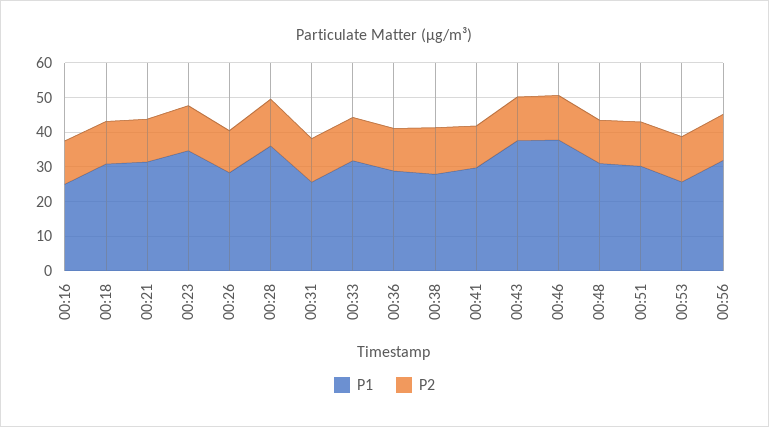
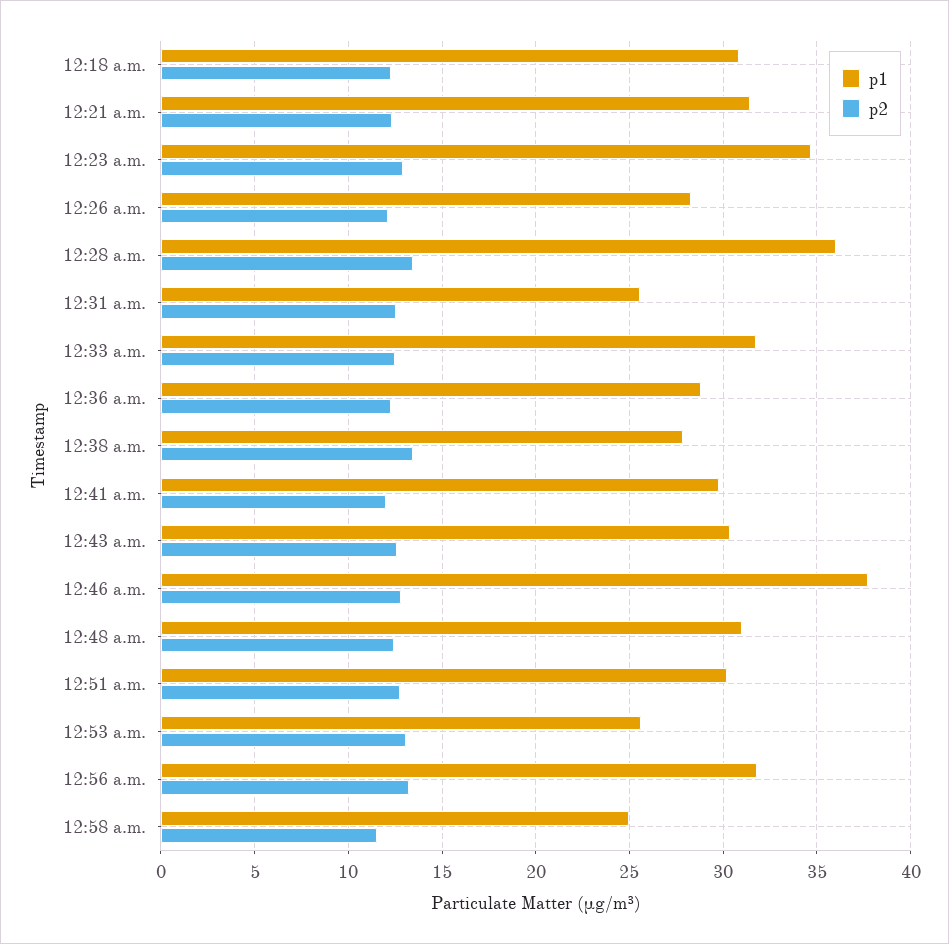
P1, 00:16: 25 -> none
P2, 00:16: 12.5 -> none
P1, 00:43: 37.5 -> 30.5
P1, 12:58 a.m.: none -> 25
P2, 12:58 a.m.: none -> 11.5

